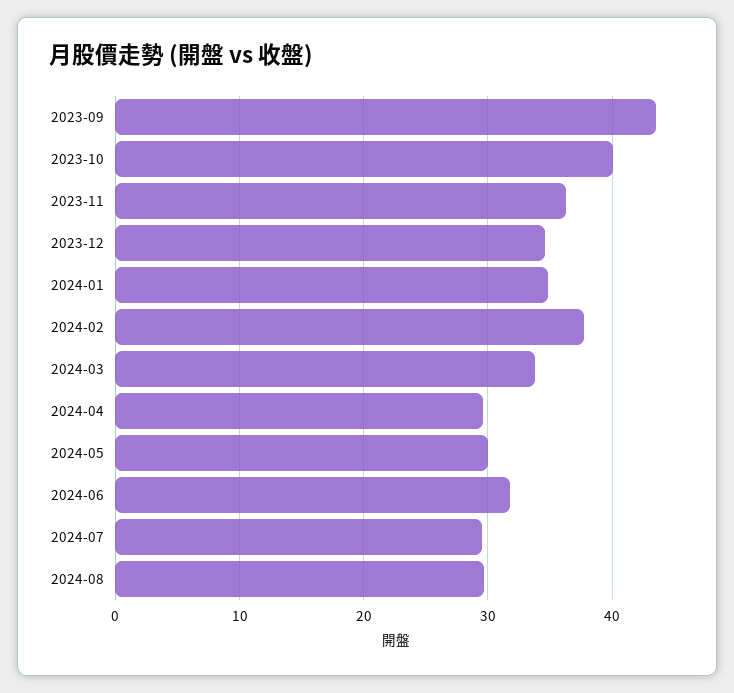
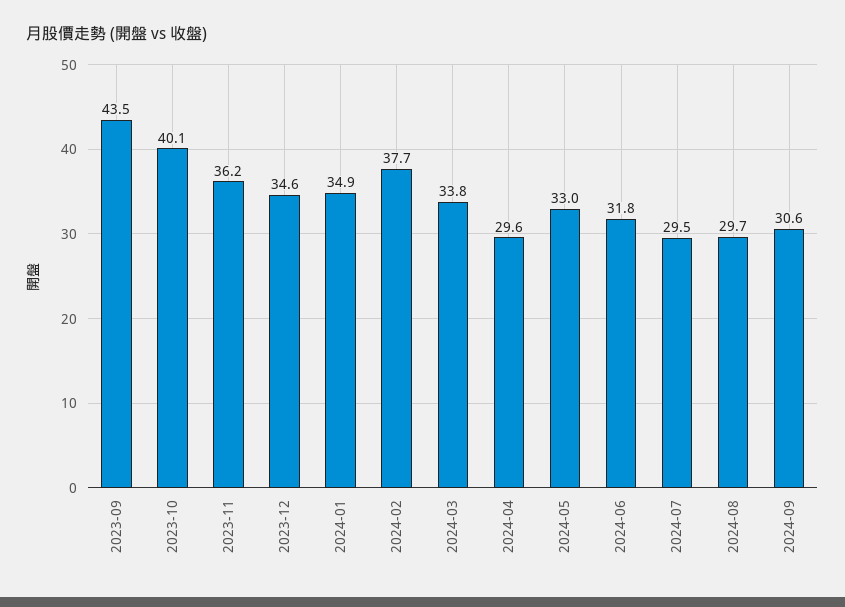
2024-05: 30 -> 33
2024-09: none -> 30.6

